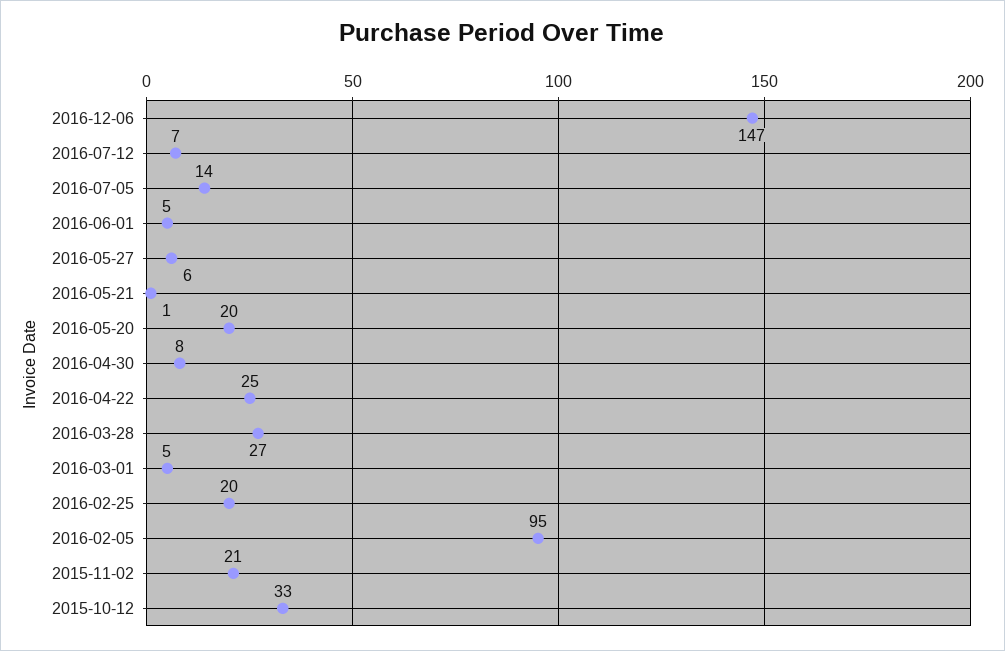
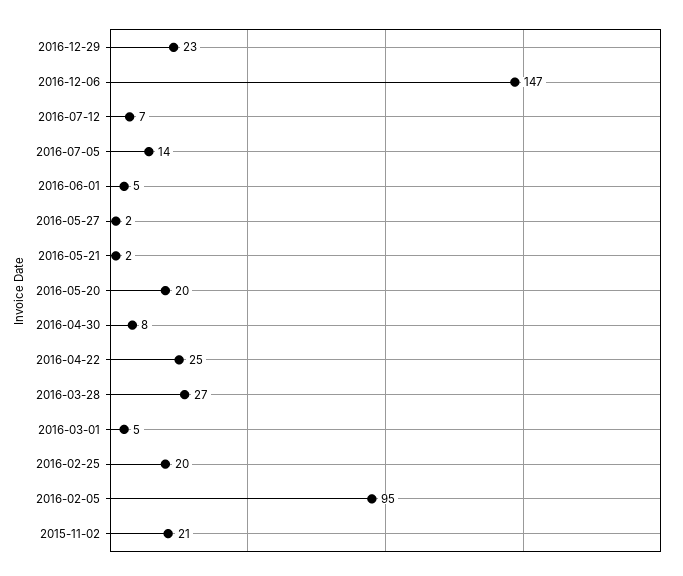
2016-05-27: 6 -> 2
2016-05-21: 1 -> 2
2015-10-12: 33 -> none
2016-12-29: none -> 23

